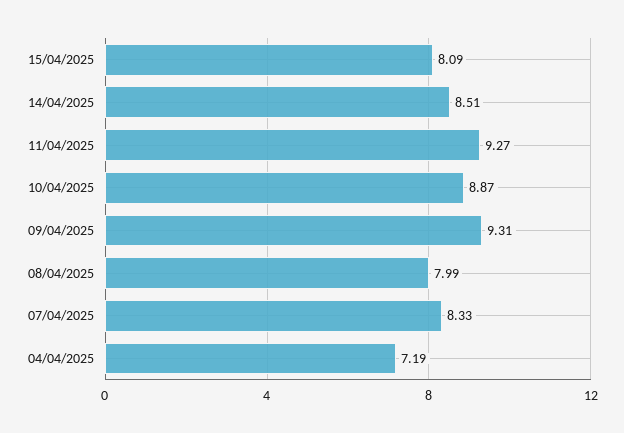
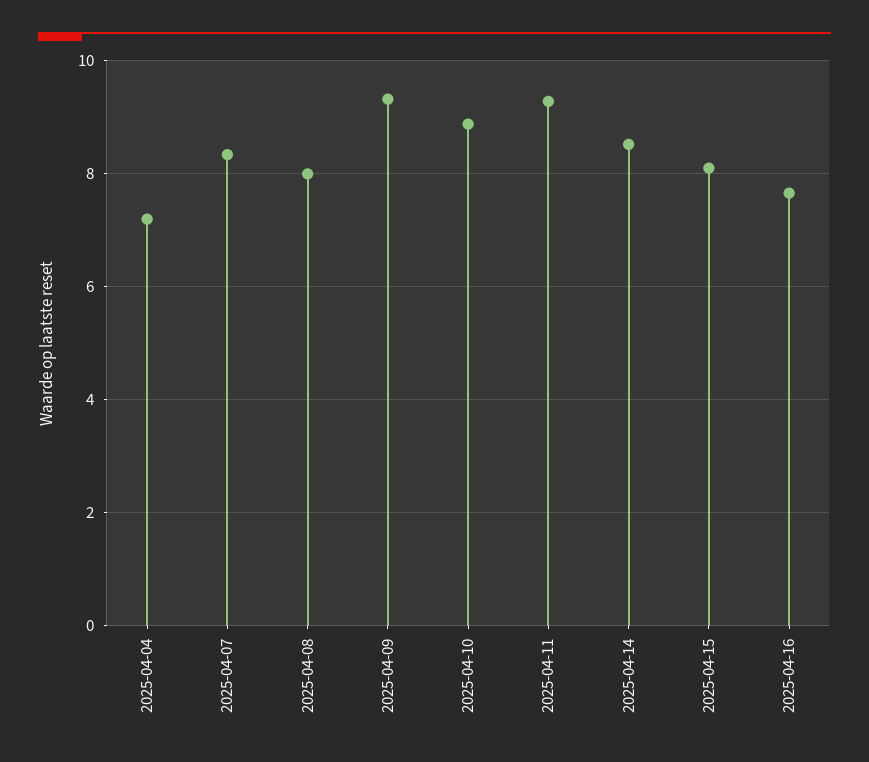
2025-04-16: none -> 7.6

